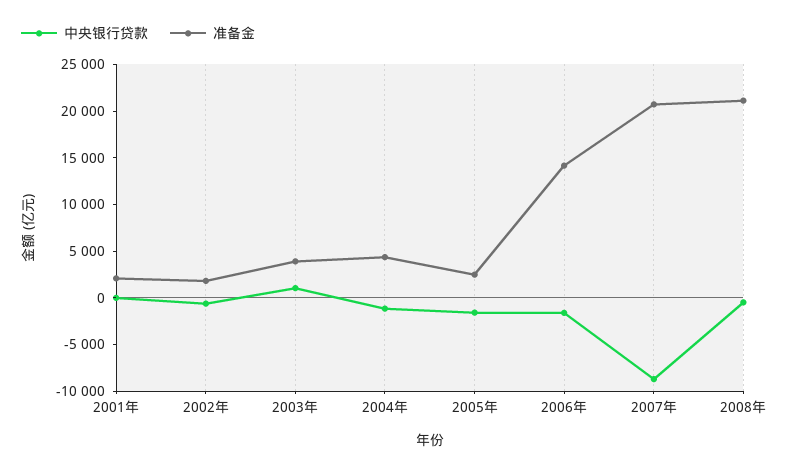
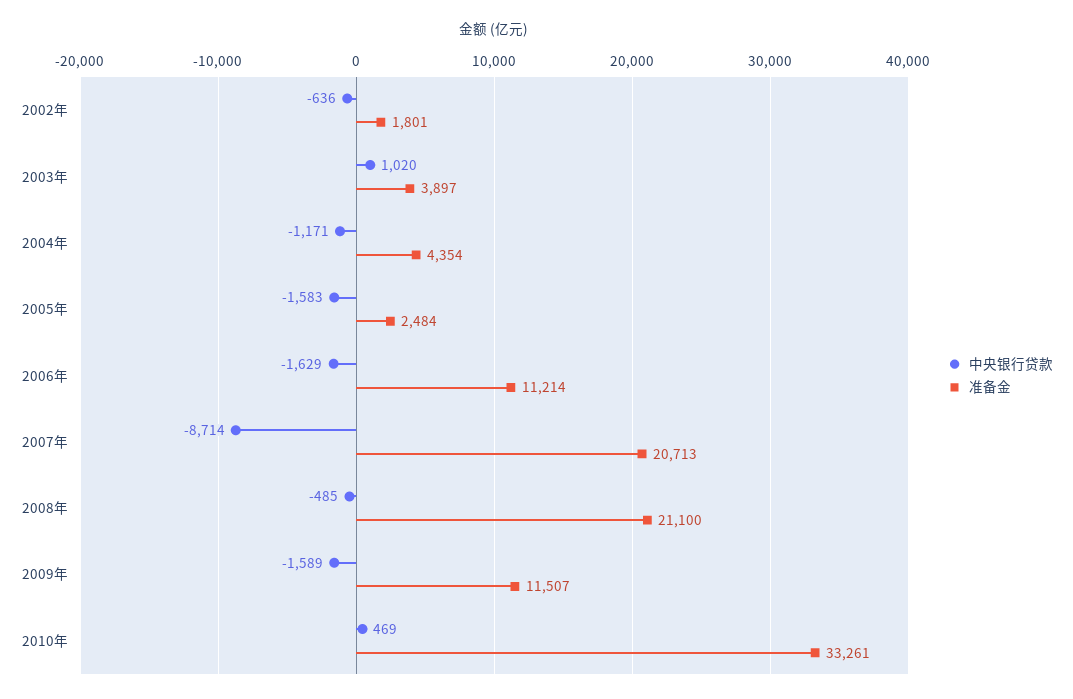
中央银行贷款, 2001年: 0 -> none
准备金, 2001年: 2000 -> none
准备金, 2006年: 14000 -> 11214
中央银行贷款, 2009年: none -> -1589
准备金, 2009年: none -> 11507
中央银行贷款, 2010年: none -> 469
准备金, 2010年: none -> 33261

